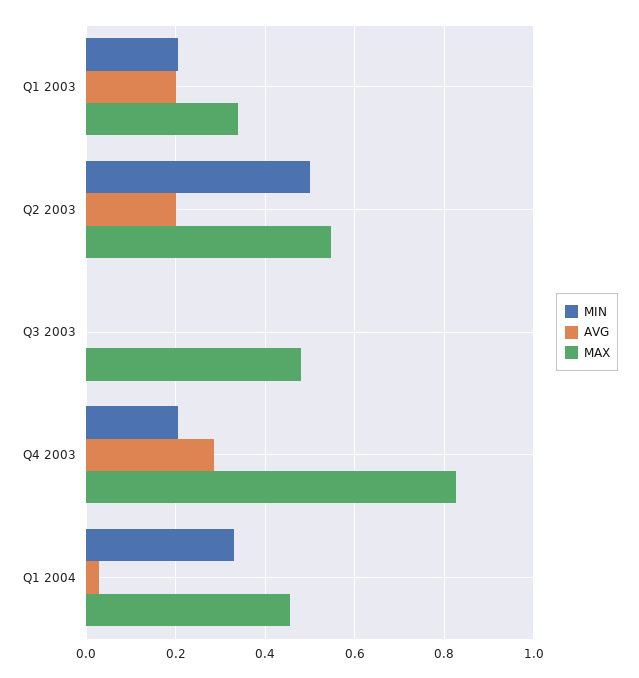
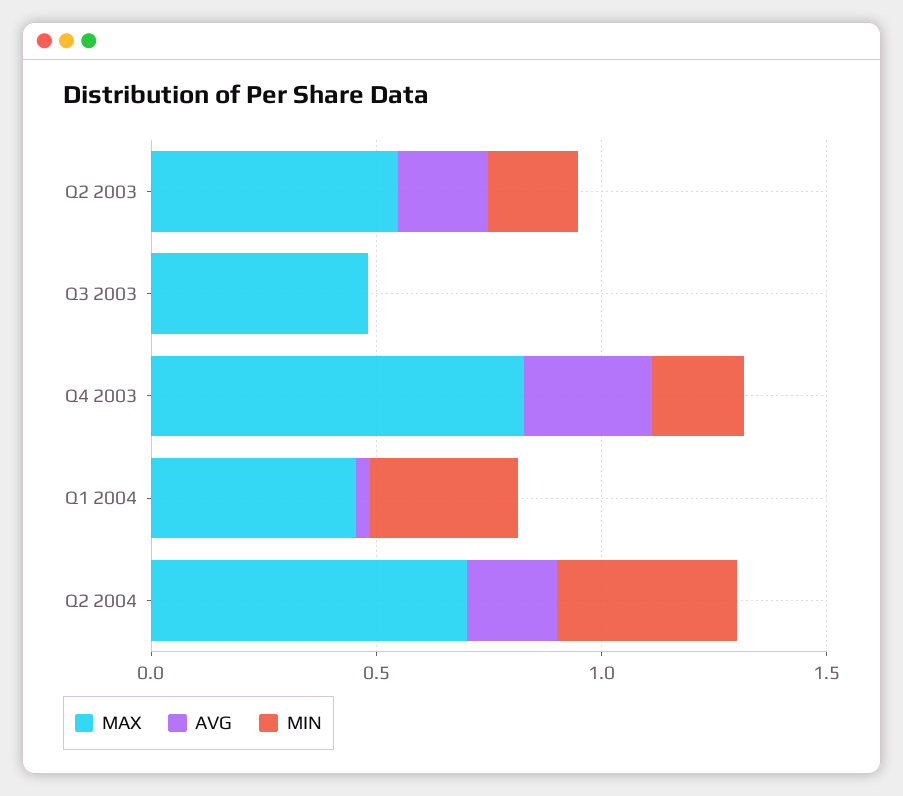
MIN, Q1 2003: 0.2 -> none
AVG, Q1 2003: 0.2 -> none
MAX, Q1 2003: 0.34 -> none
MIN, Q2 2003: 0.5 -> 0.2
MAX, Q2 2004: none -> 0.7
AVG, Q2 2004: none -> 0.2
MIN, Q2 2004: none -> 0.4

